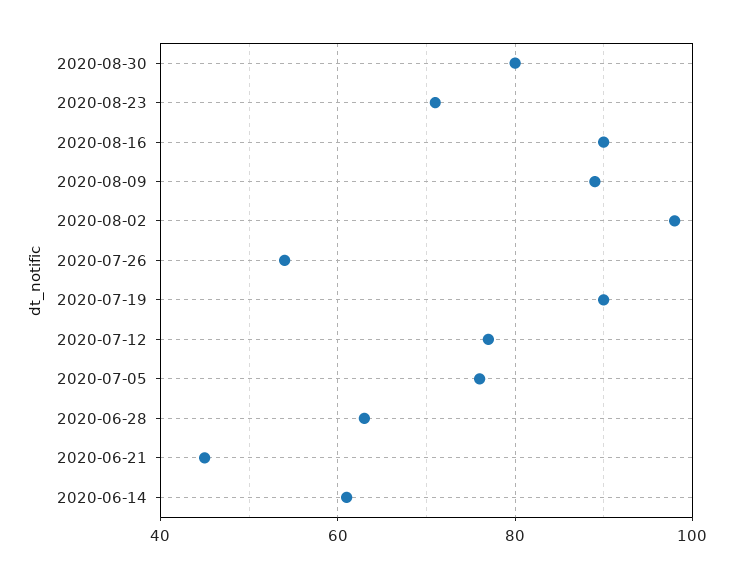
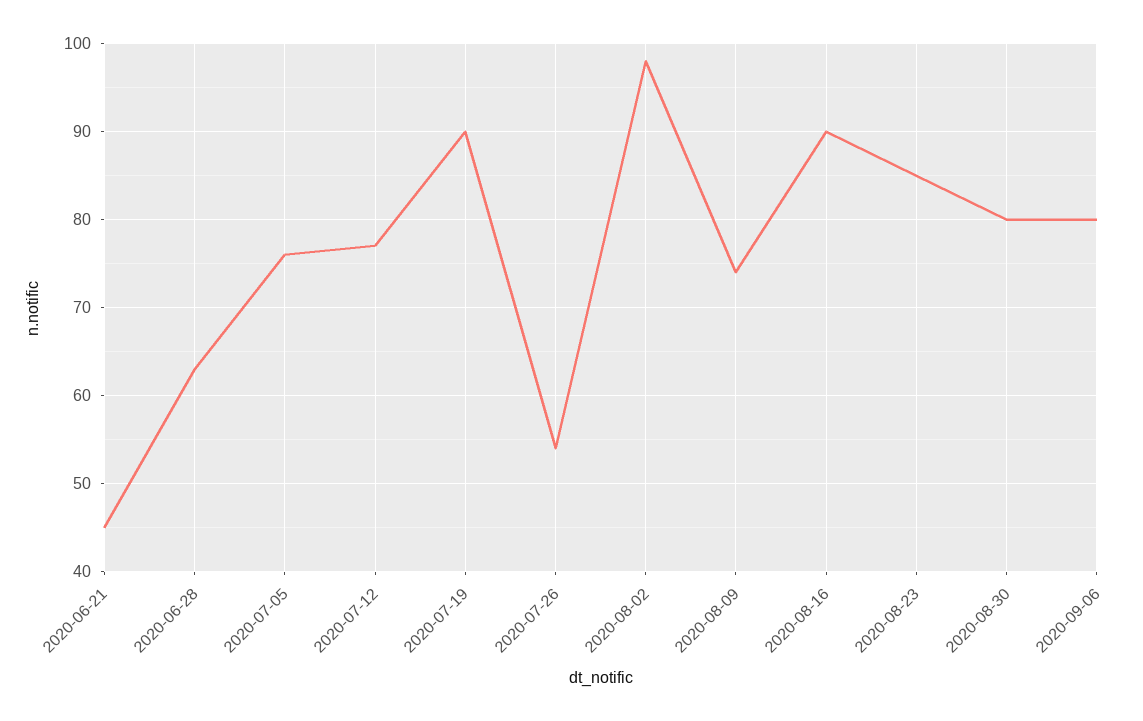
2020-08-23: 70 -> 85
2020-08-09: 90 -> 74
2020-06-14: 60 -> none
2020-09-06: none -> 80

